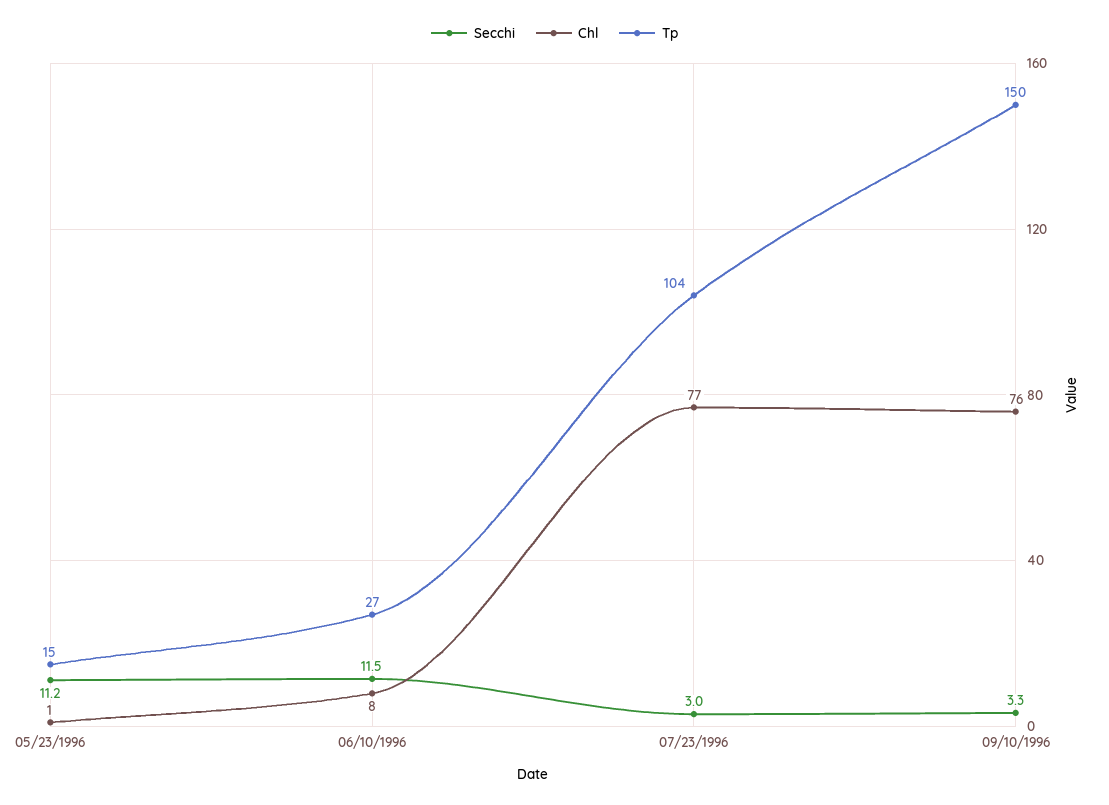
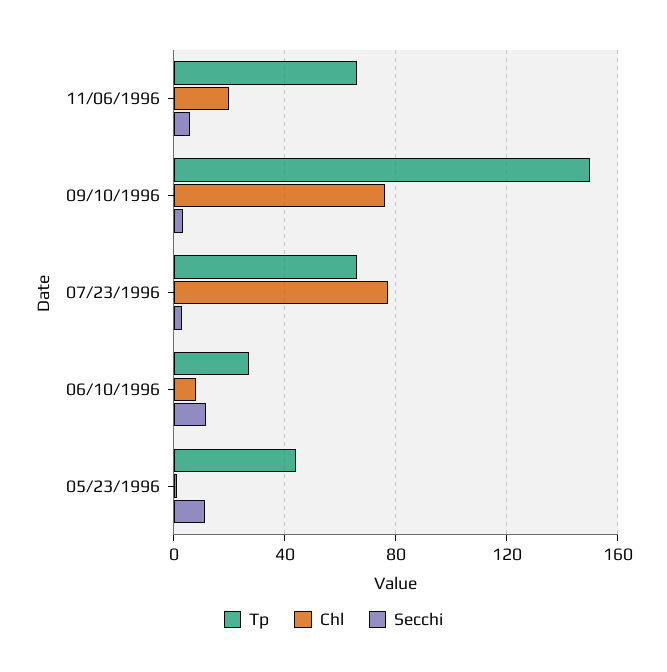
Tp, 05/23/1996: 15 -> 45
Tp, 07/23/1996: 104 -> 65
Tp, 11/06/1996: none -> 65
Chl, 11/06/1996: none -> 20
Secchi, 11/06/1996: none -> 5

